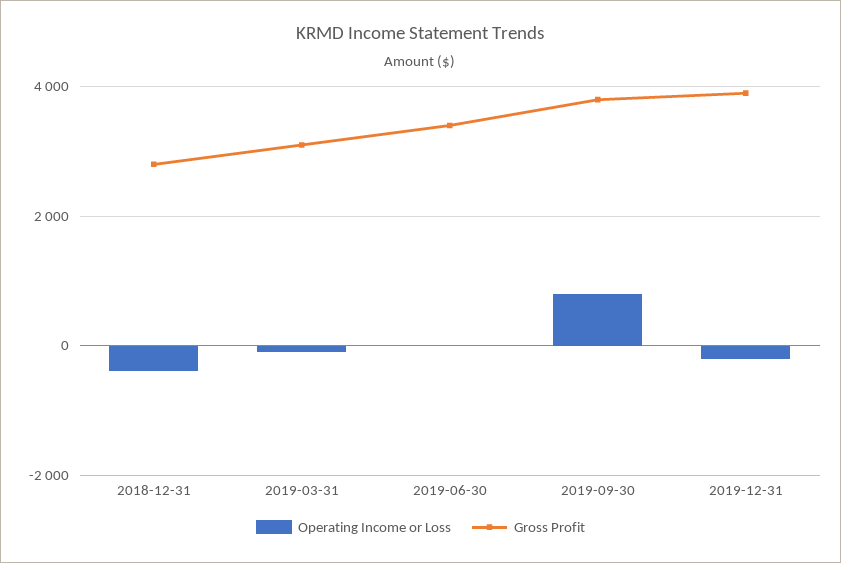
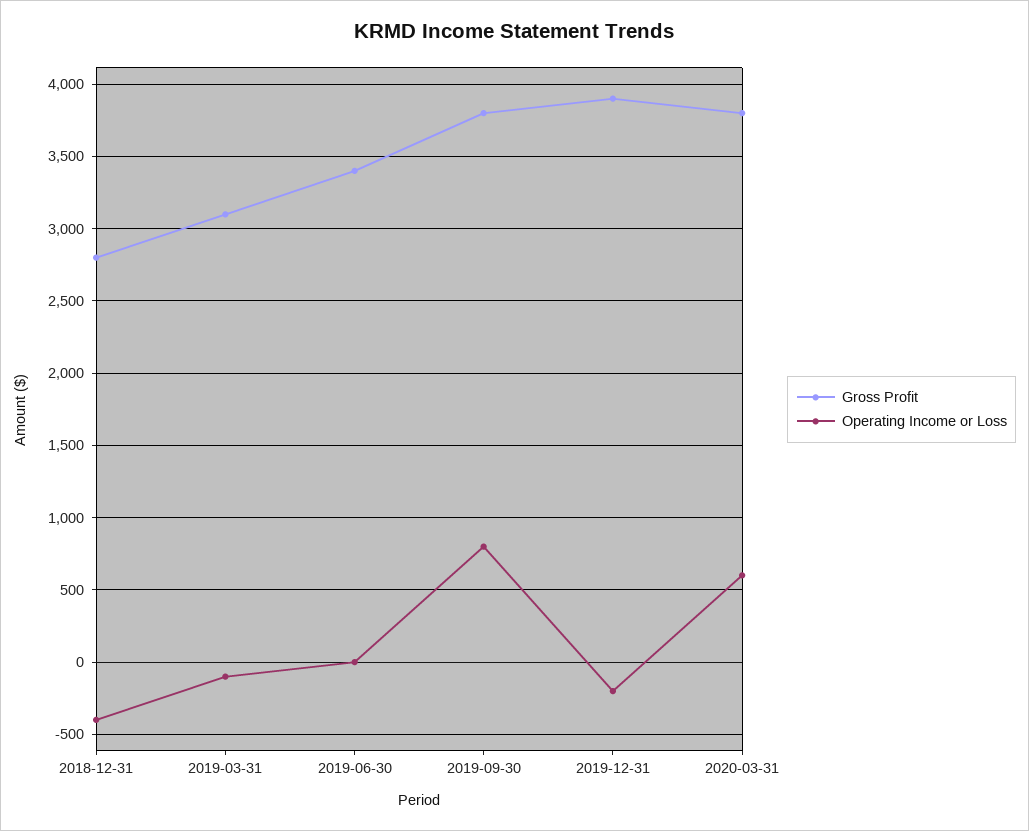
Gross Profit, 2020-03-31: none -> 3800
Operating Income or Loss, 2020-03-31: none -> 600

